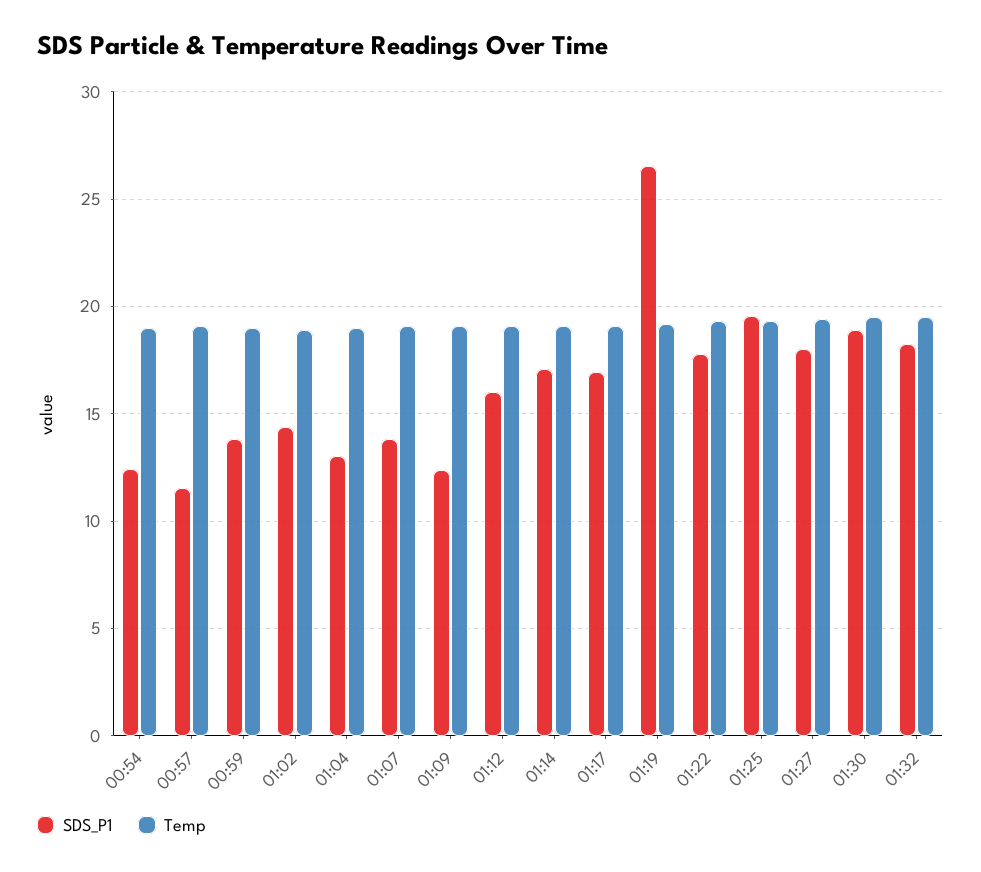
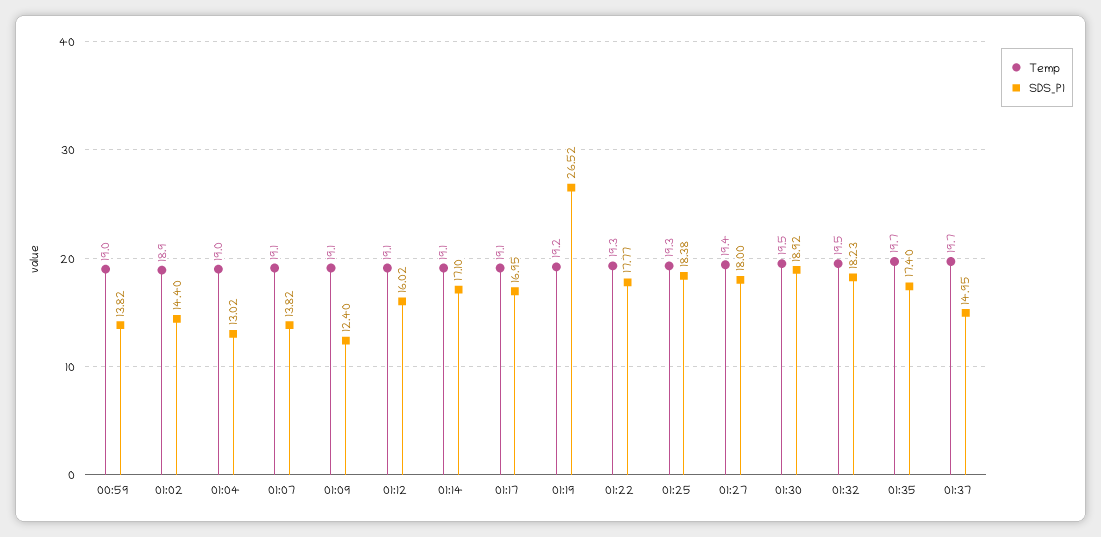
SDS_P1, 00:54: 12.5 -> none
Temp, 00:54: 19 -> none
SDS_P1, 00:57: 11.5 -> none
Temp, 00:57: 19 -> none
SDS_P1, 01:25: 19.5 -> 18.38
Temp, 01:35: none -> 19.7
SDS_P1, 01:35: none -> 17.4
Temp, 01:37: none -> 19.7
SDS_P1, 01:37: none -> 14.95

